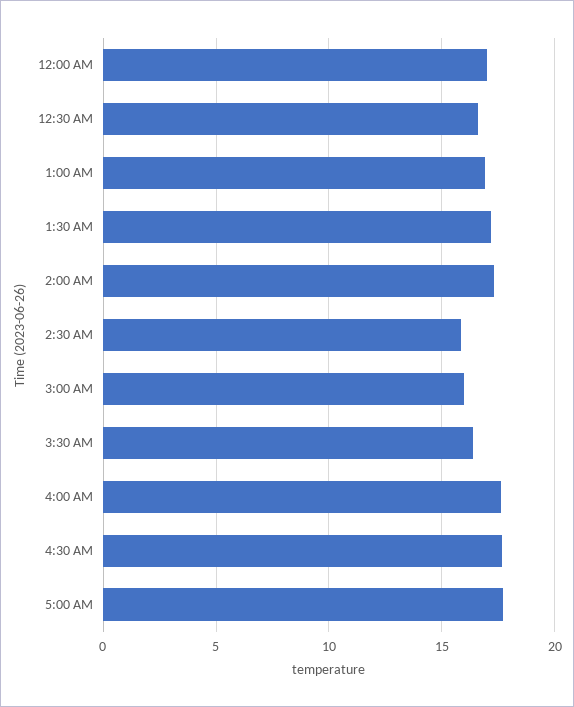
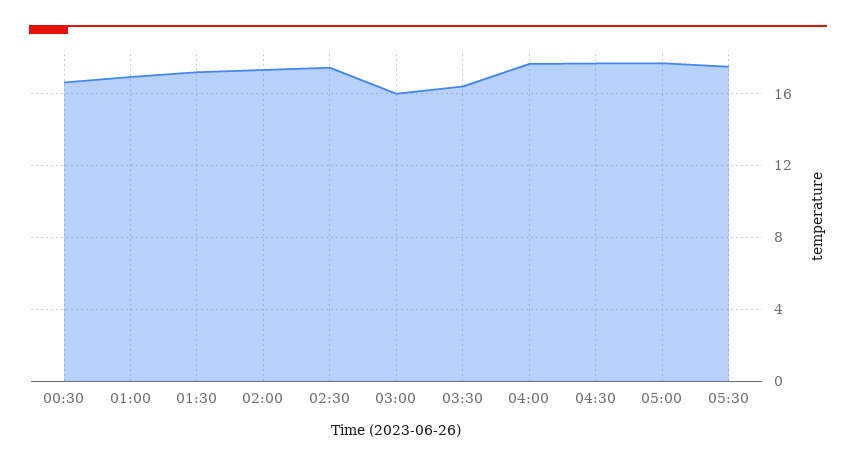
12:00 AM: 17 -> none
2:30 AM: 16 -> 17.5
05:30: none -> 17.5

